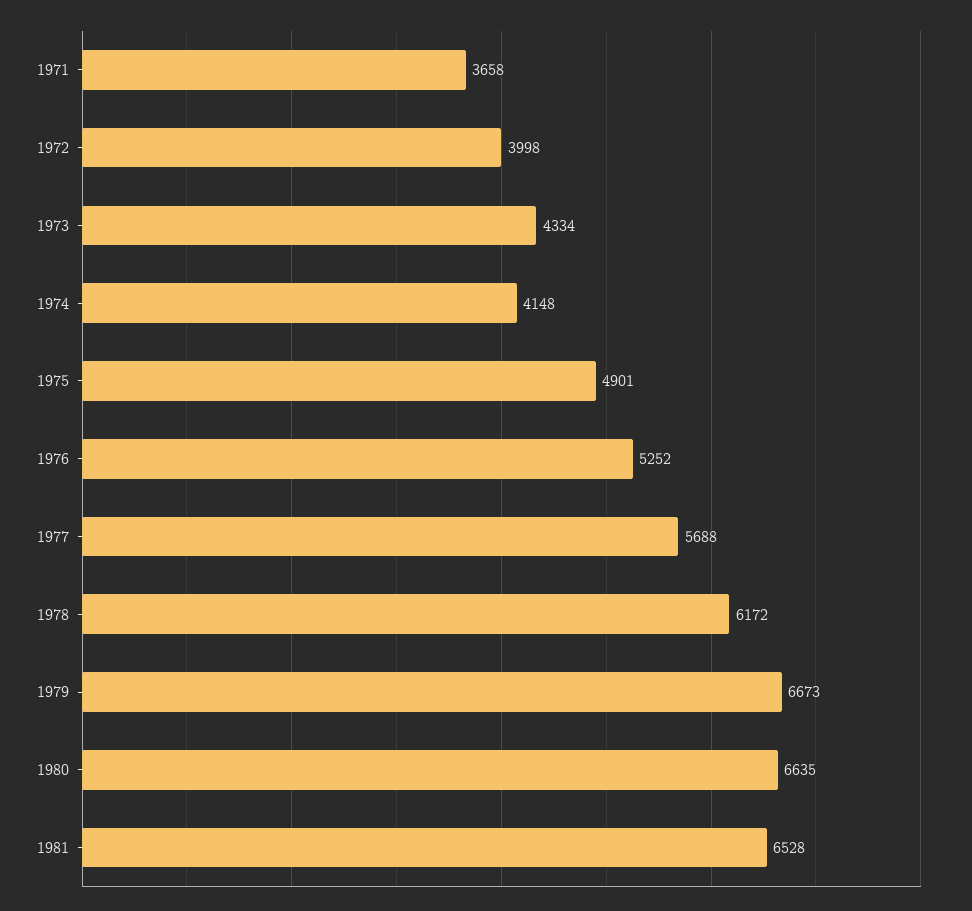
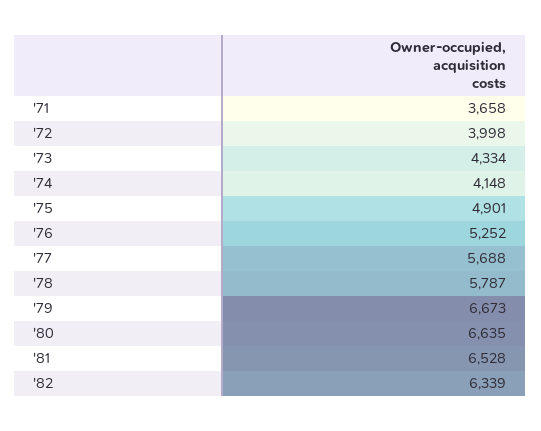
1978: 6172 -> 5787
'82: none -> 6339

